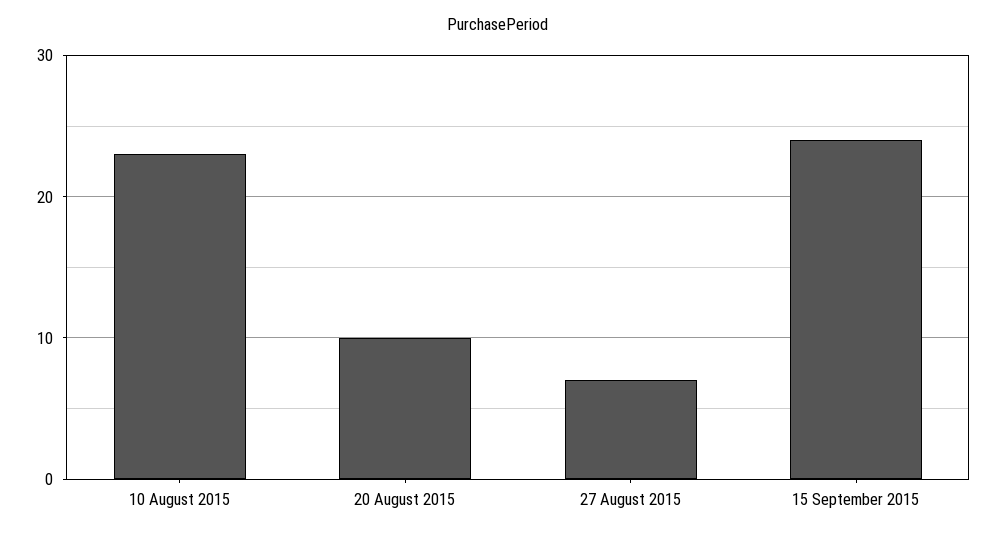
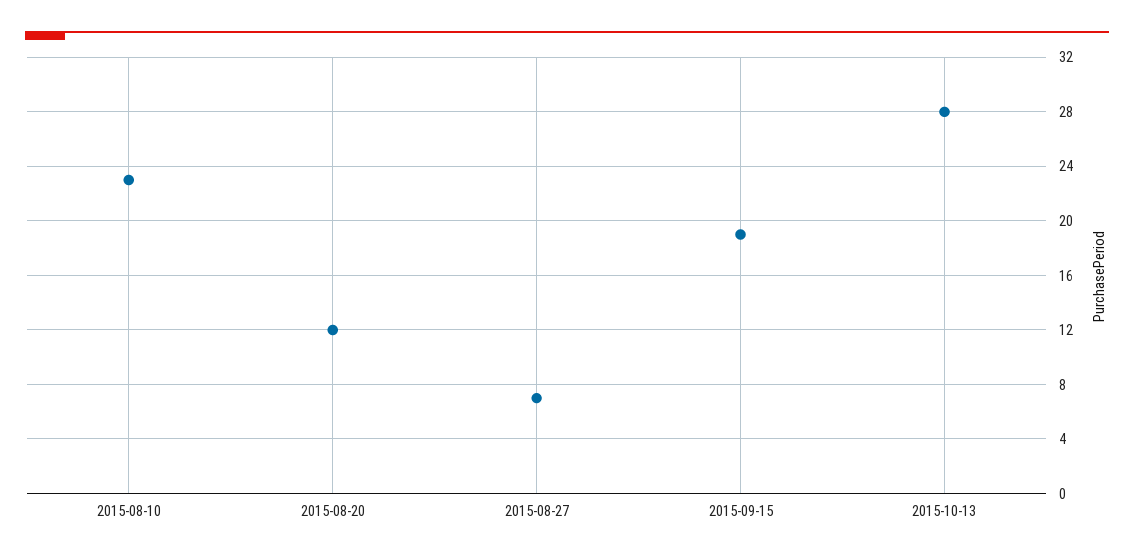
20 August 2015: 10 -> 12
15 September 2015: 24 -> 19
2015-10-13: none -> 28

